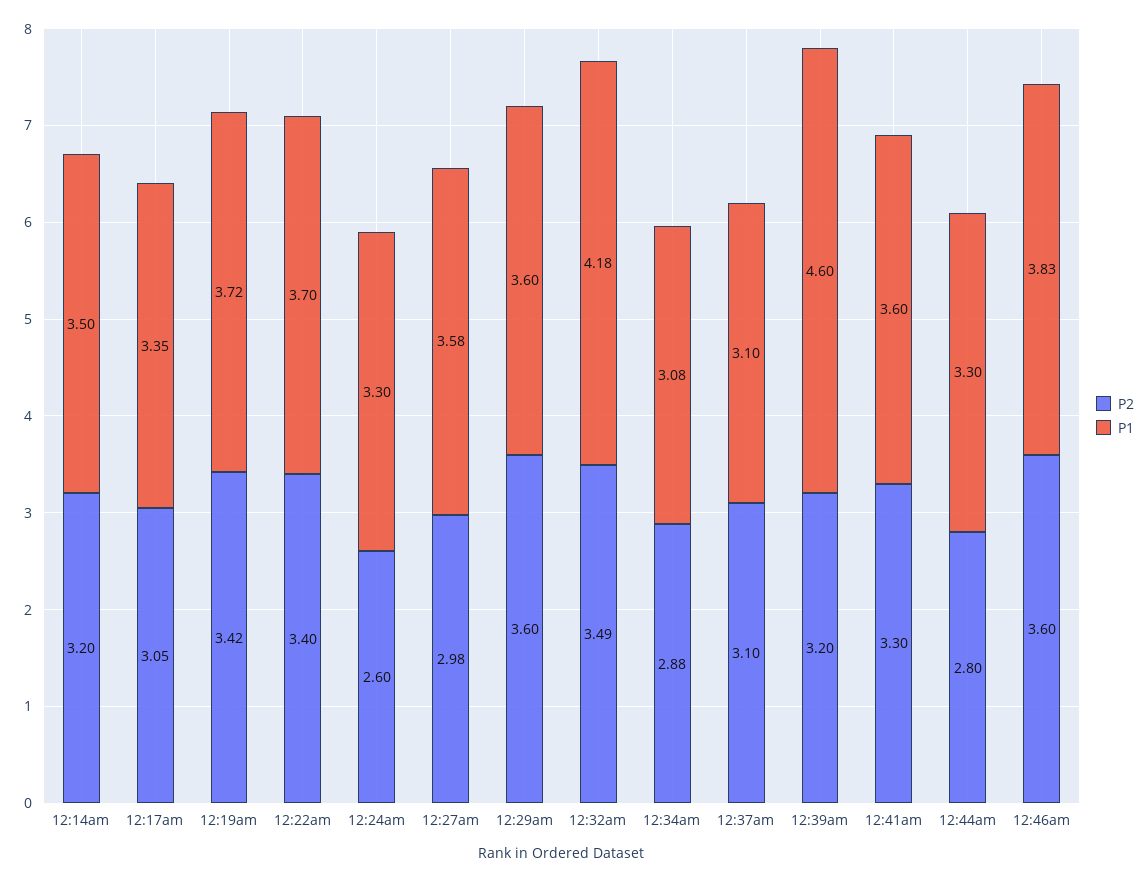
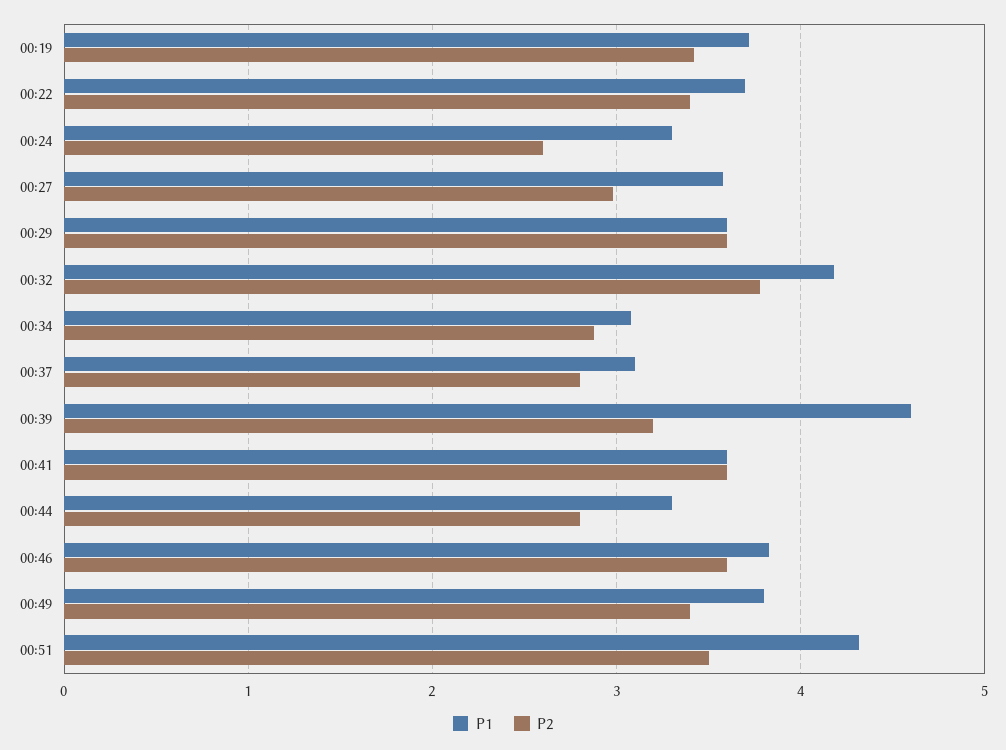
P2, 12:14am: 3.2 -> none
P1, 12:14am: 3.5 -> none
P2, 12:17am: 3.05 -> none
P1, 12:17am: 3.35 -> none
P2, 12:32am: 3.49 -> 3.8
P2, 12:37am: 3.1 -> 2.8
P2, 12:41am: 3.3 -> 3.6
P1, 00:49: none -> 3.8
P2, 00:49: none -> 3.4
P1, 00:51: none -> 4.3
P2, 00:51: none -> 3.5

